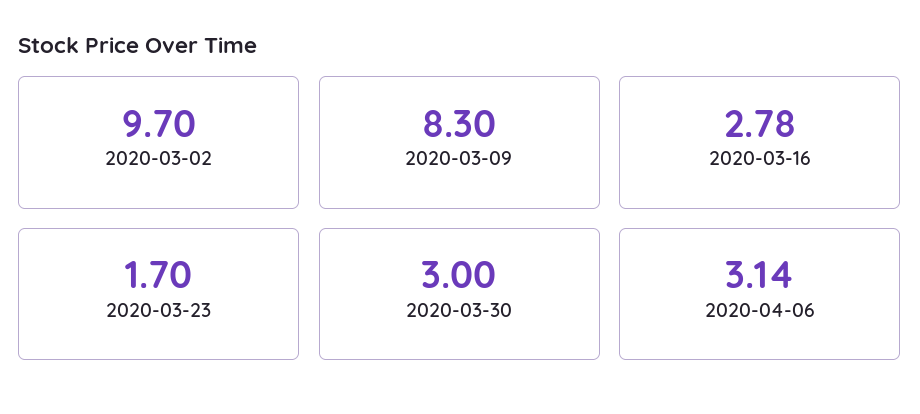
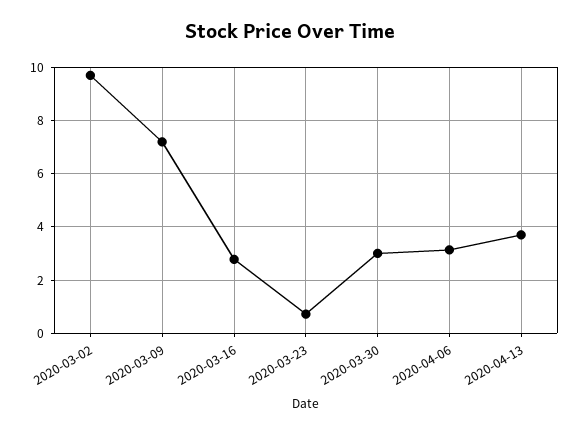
2020-03-09: 8.3 -> 7.25
2020-03-23: 1.7 -> 0.75
2020-04-13: none -> 3.75

